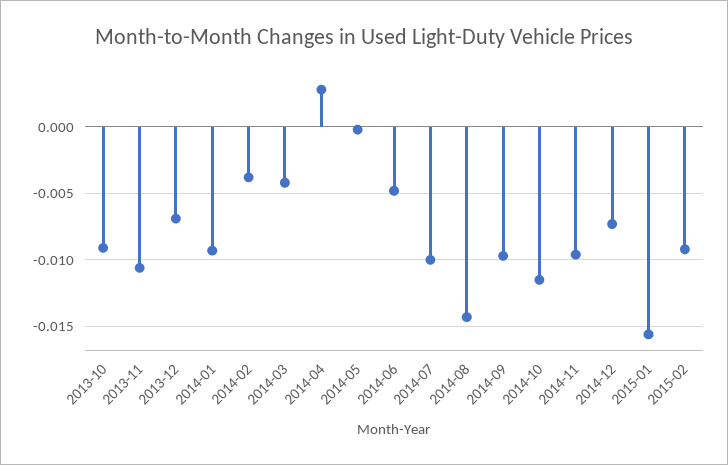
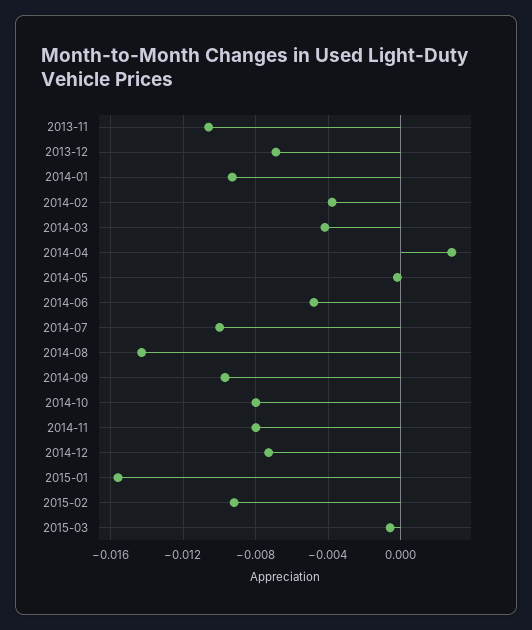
2013-10: -0.009 -> none
2014-10: -0.0115 -> -0.008
2014-11: -0.0095 -> -0.008
2015-03: none -> -0.0005

